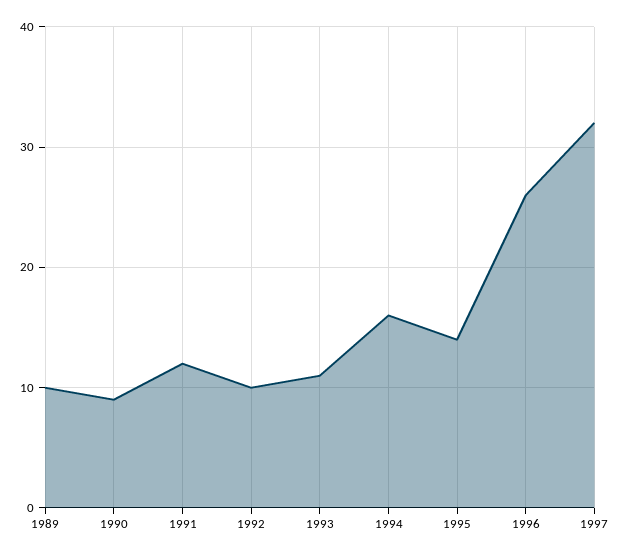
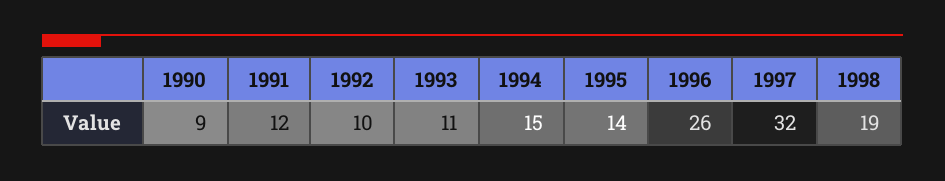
1989: 10 -> none
1994: 16 -> 15
1998: none -> 19

